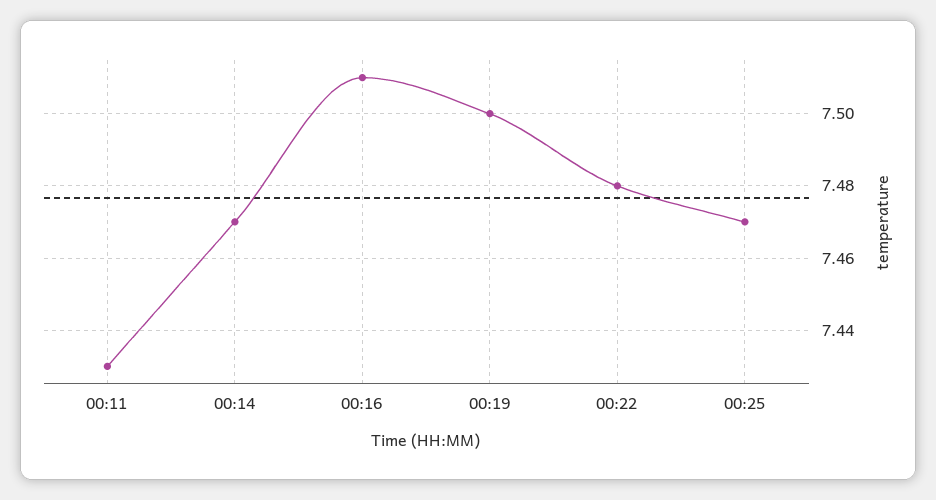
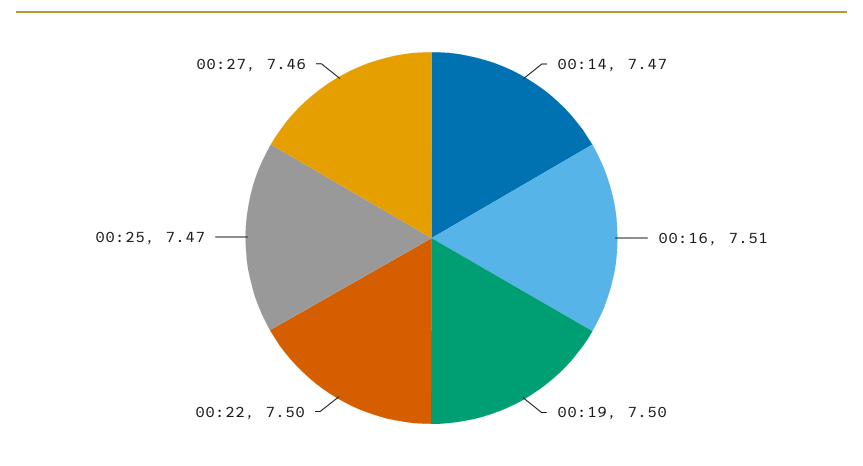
00:11: 7.43 -> none
00:22: 7.48 -> 7.5
00:27: none -> 7.46

